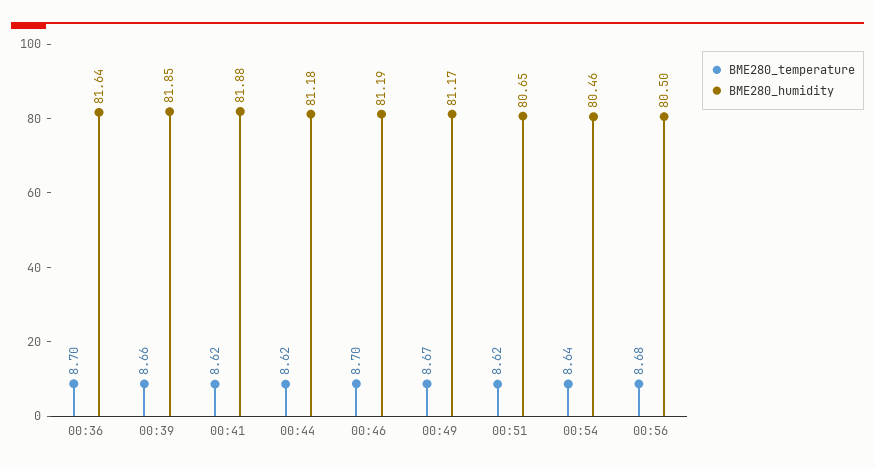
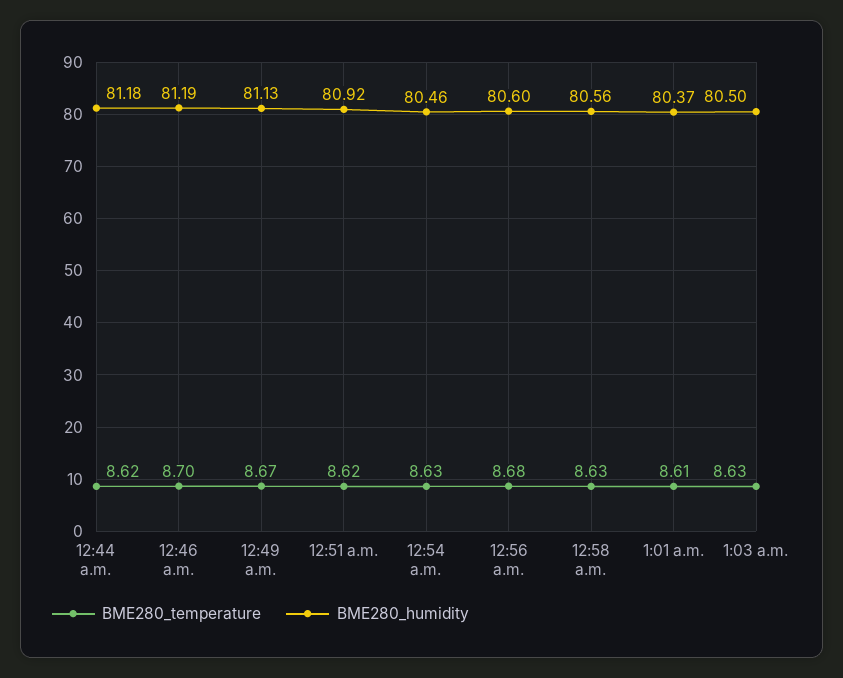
BME280_temperature, 00:36: 8.7 -> none
BME280_humidity, 00:36: 81.64 -> none
BME280_temperature, 00:39: 8.66 -> none
BME280_humidity, 00:39: 81.85 -> none
BME280_temperature, 00:41: 8.62 -> none
BME280_humidity, 00:41: 81.88 -> none
BME280_humidity, 00:49: 81.17 -> 81.13
BME280_humidity, 00:51: 80.65 -> 80.92
BME280_temperature, 00:54: 8.64 -> 8.63
BME280_humidity, 00:56: 80.5 -> 80.6
BME280_temperature, 12:58 a.m.: none -> 8.63
BME280_humidity, 12:58 a.m.: none -> 80.56
BME280_temperature, 1:01 a.m.: none -> 8.61
BME280_humidity, 1:01 a.m.: none -> 80.37
BME280_temperature, 1:03 a.m.: none -> 8.63
BME280_humidity, 1:03 a.m.: none -> 80.5

